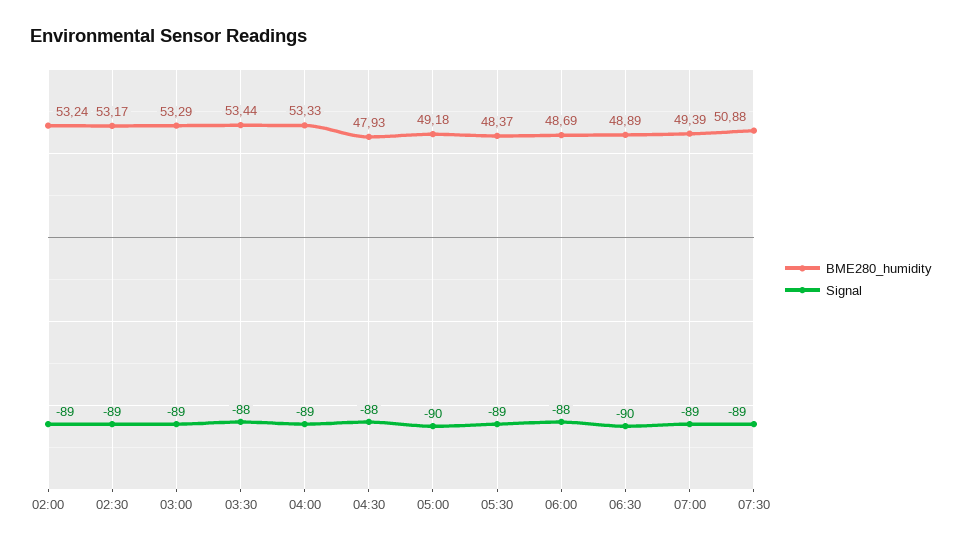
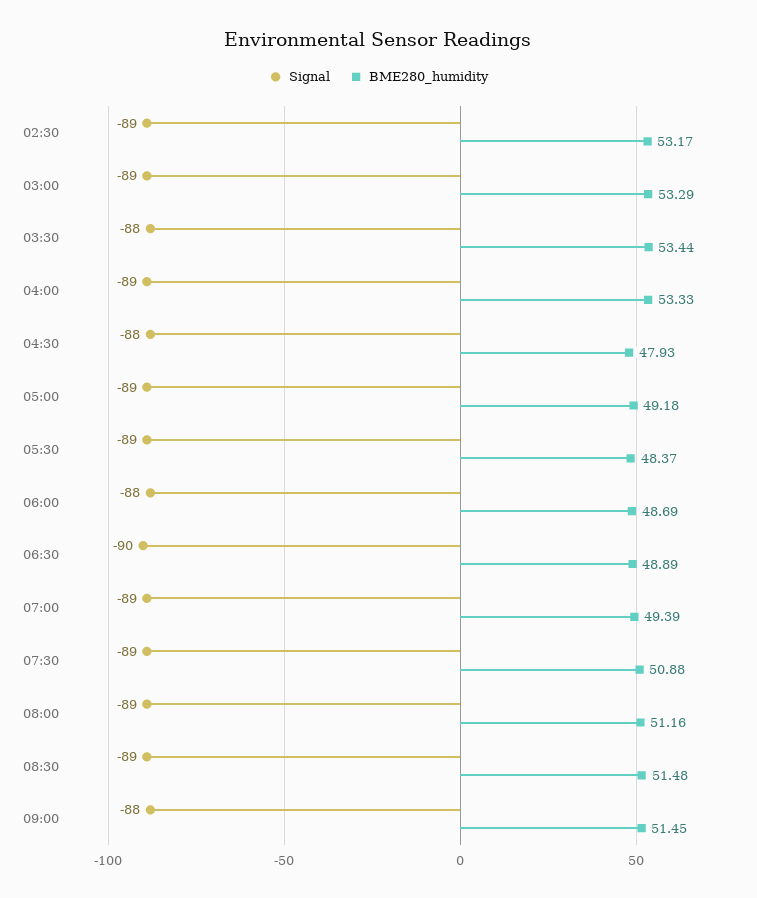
BME280_humidity, 02:00: 53.24 -> none
Signal, 02:00: -89 -> none
Signal, 05:00: -90 -> -89
Signal, 08:00: none -> -89
BME280_humidity, 08:00: none -> 51.16
Signal, 08:30: none -> -89
BME280_humidity, 08:30: none -> 51.48
Signal, 09:00: none -> -88
BME280_humidity, 09:00: none -> 51.45

